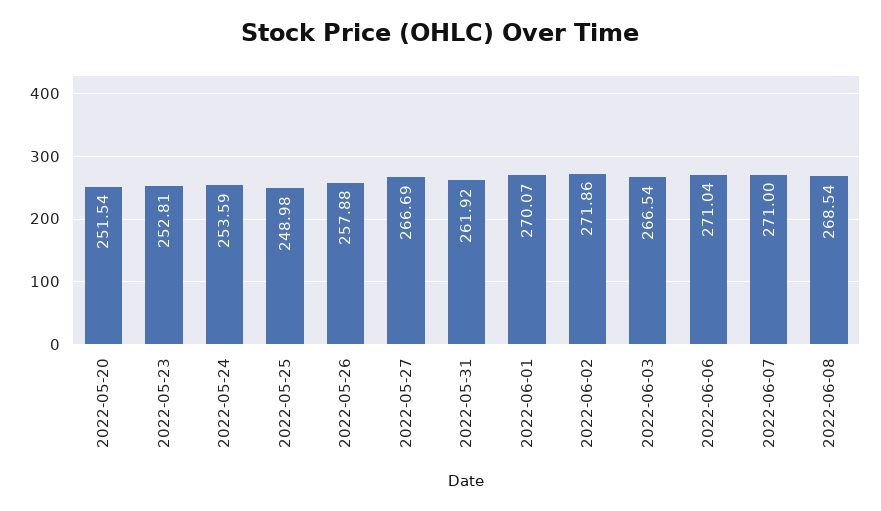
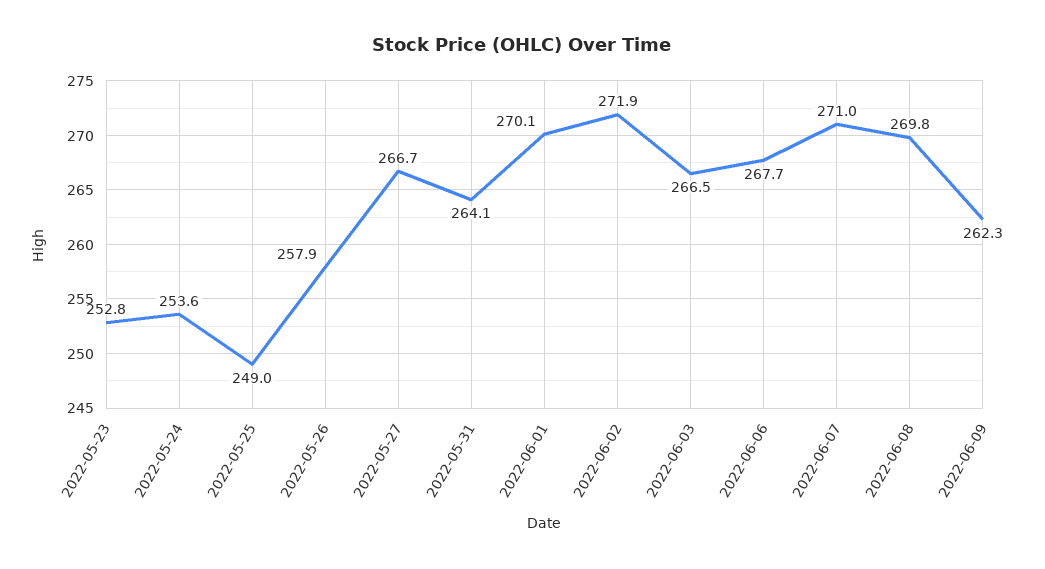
2022-05-20: 251.54 -> none
2022-05-31: 261.92 -> 264.1
2022-06-06: 271.04 -> 267.7
2022-06-08: 268.54 -> 269.8
2022-06-09: none -> 262.3

